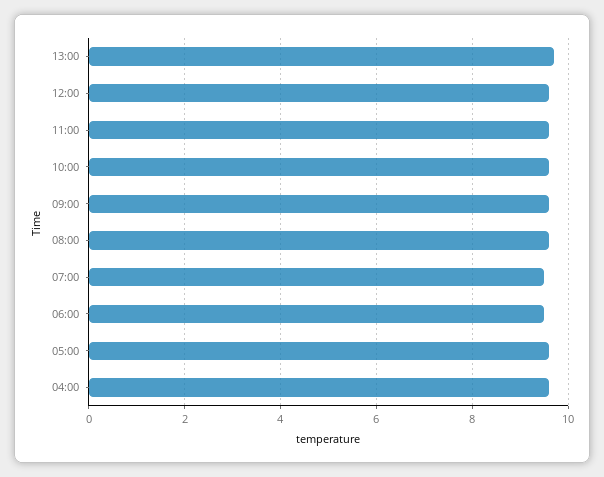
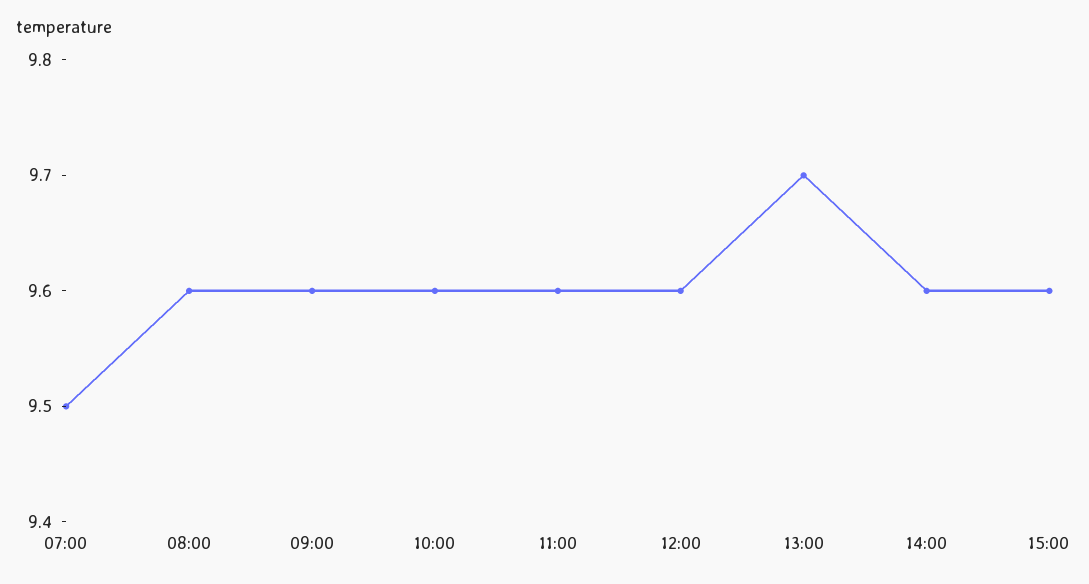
06:00: 9.5 -> none
05:00: 9.5 -> none
04:00: 9.5 -> none
14:00: none -> 9.6
15:00: none -> 9.6

